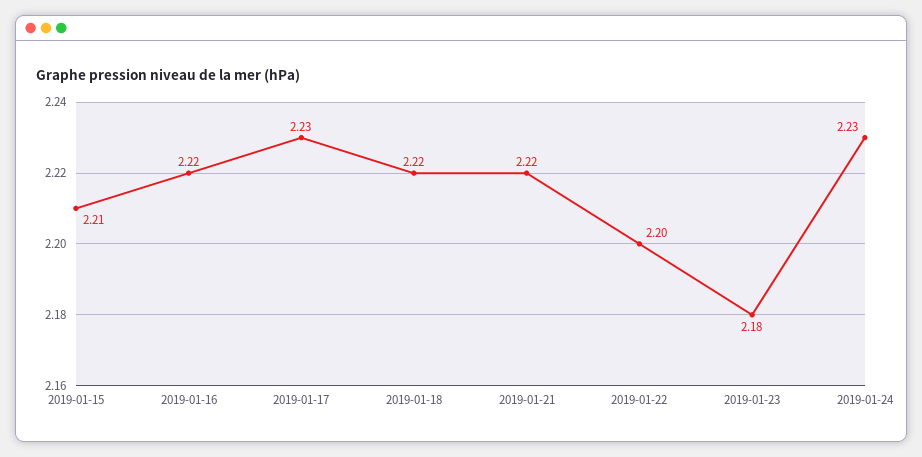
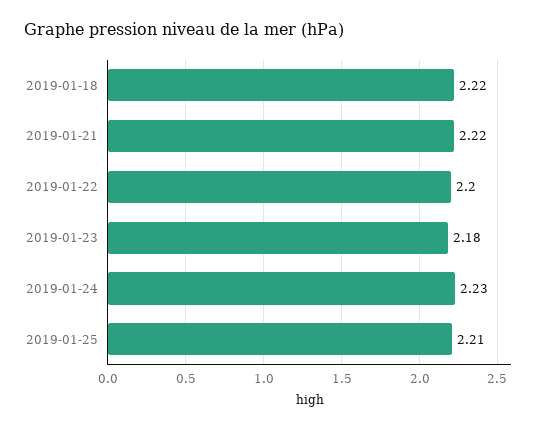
2019-01-15: 2.21 -> none
2019-01-16: 2.22 -> none
2019-01-17: 2.23 -> none
2019-01-25: none -> 2.21

